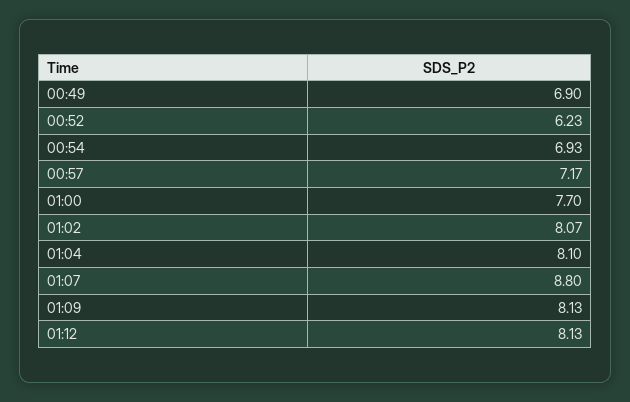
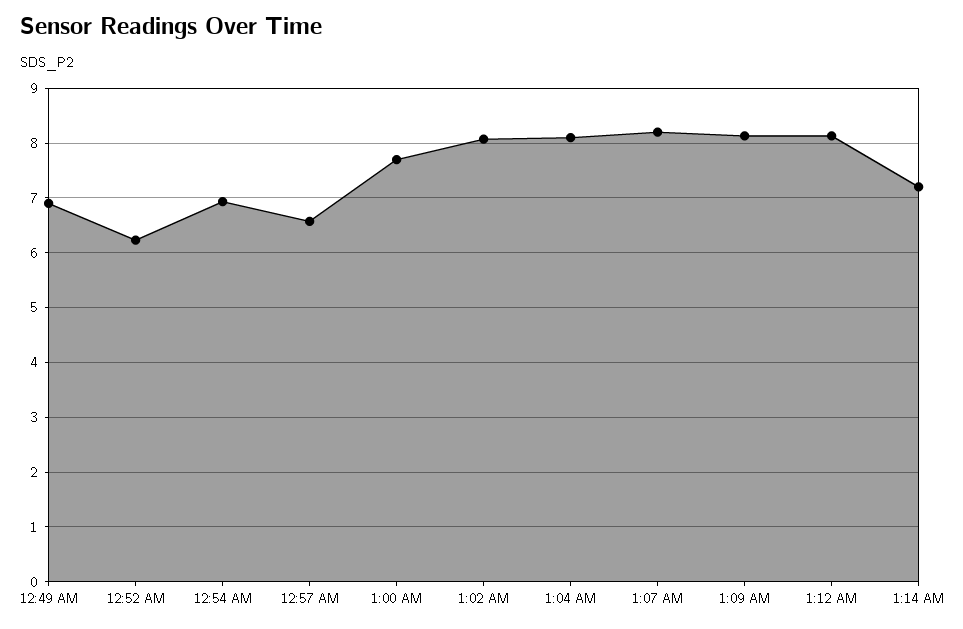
00:57: 7.17 -> 6.6
01:07: 8.8 -> 8.2
1:14 AM: none -> 7.2

